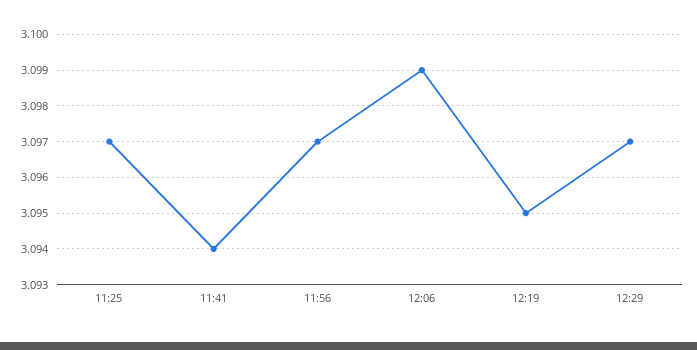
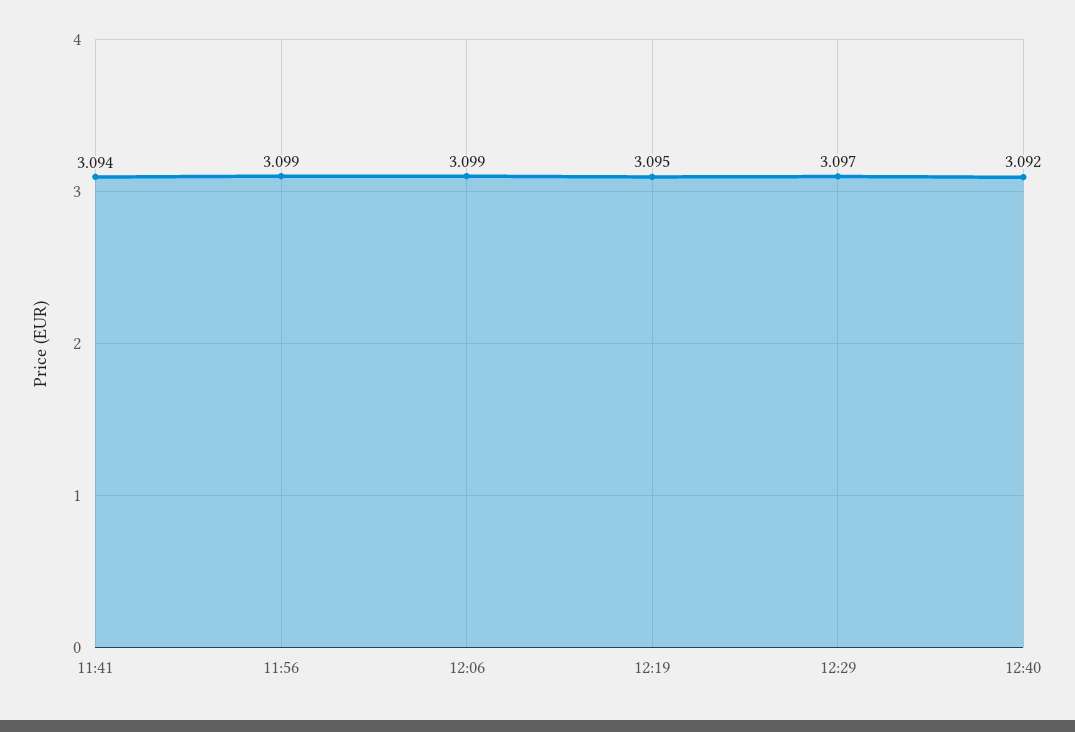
11:25: 3.097 -> none
11:56: 3.097 -> 3.099
12:40: none -> 3.092

